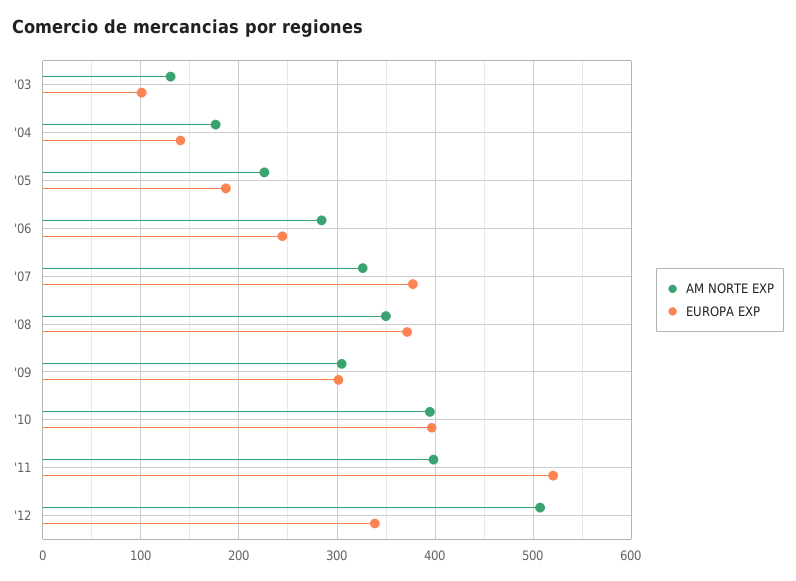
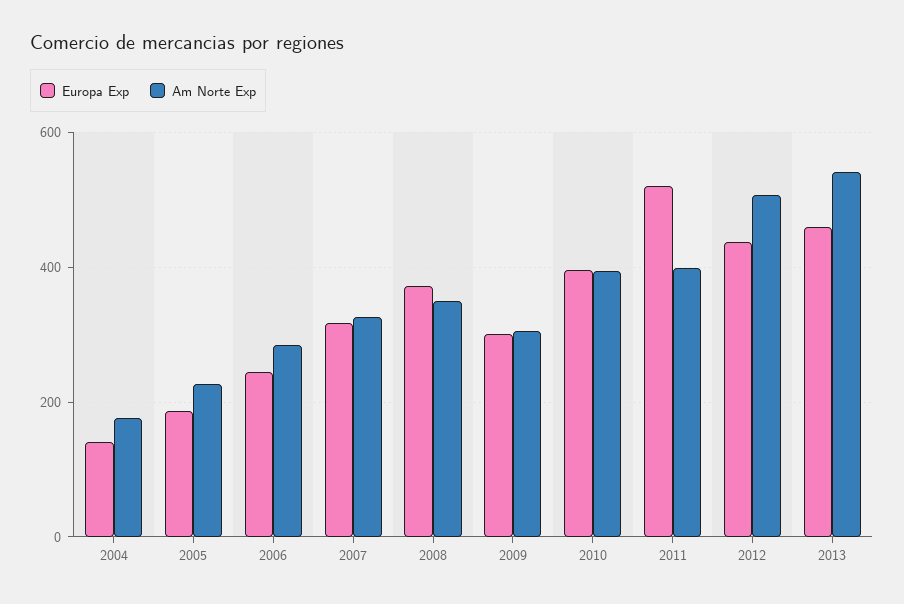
AM NORTE EXP, '03: 130 -> none
EUROPA EXP, '03: 100 -> none
EUROPA EXP, '07: 380 -> 320
EUROPA EXP, '12: 340 -> 440
EUROPA EXP, 2013: none -> 460
AM NORTE EXP, 2013: none -> 540

